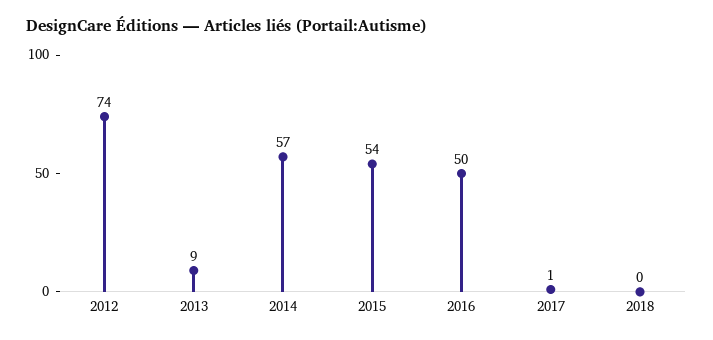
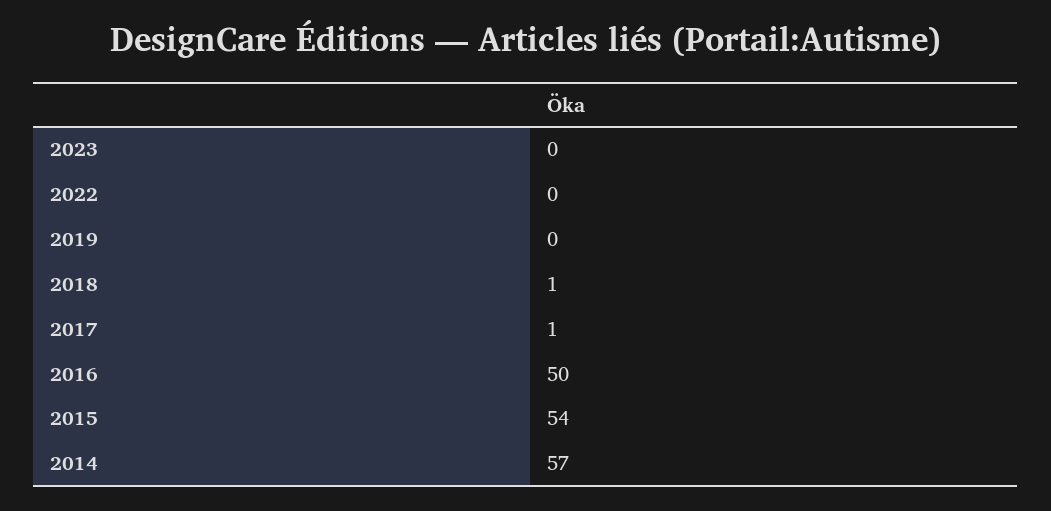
2012: 74 -> none
2013: 9 -> none
2018: 0 -> 1
2023: none -> 0
2022: none -> 0
2019: none -> 0

